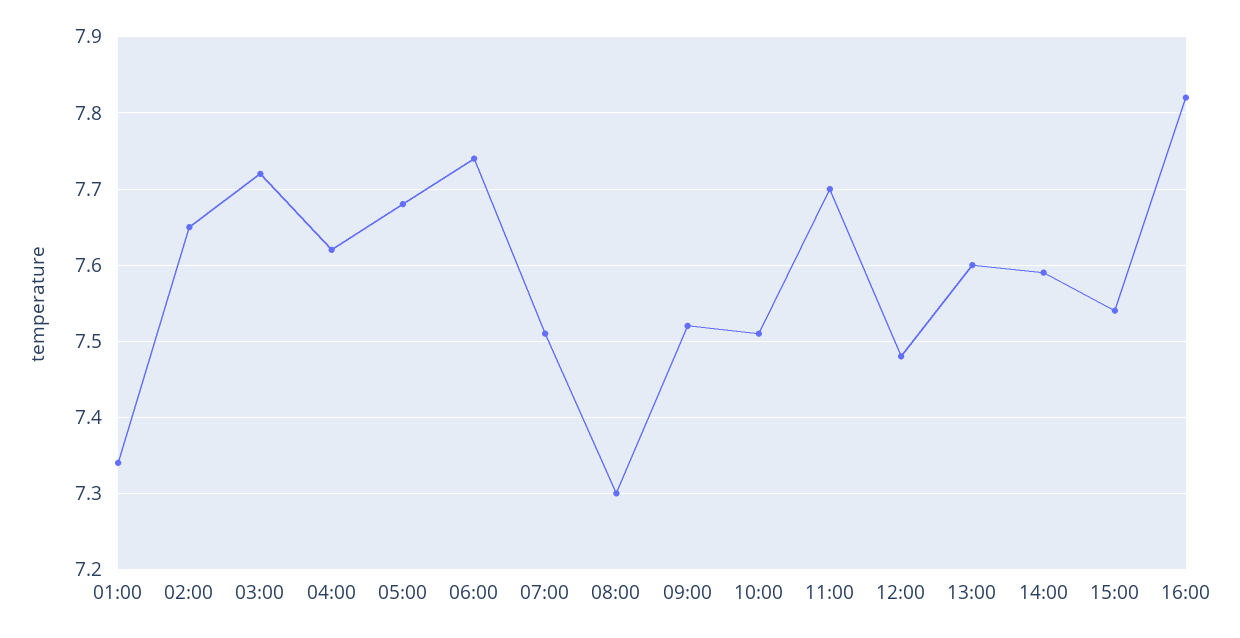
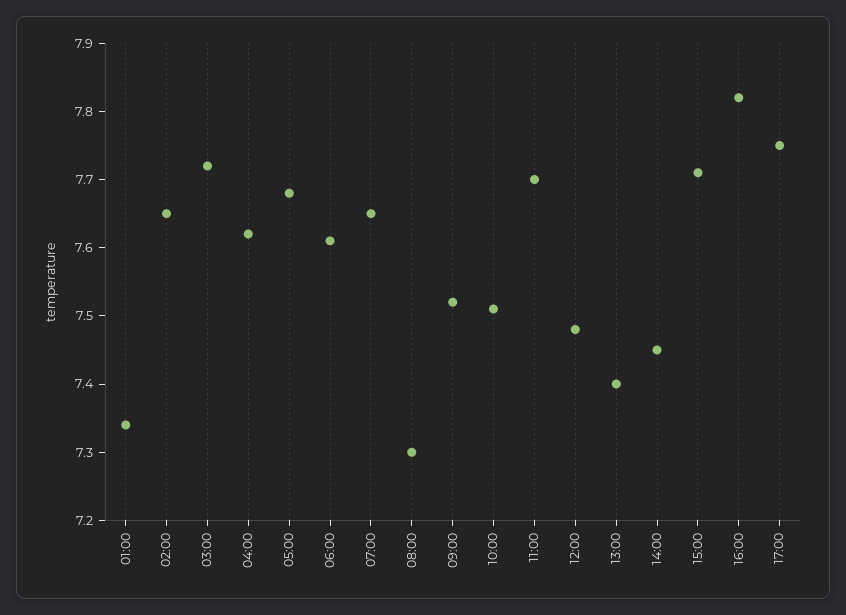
06:00: 7.74 -> 7.6
07:00: 7.51 -> 7.65
13:00: 7.6 -> 7.4
14:00: 7.59 -> 7.45
15:00: 7.54 -> 7.7
17:00: none -> 7.75

